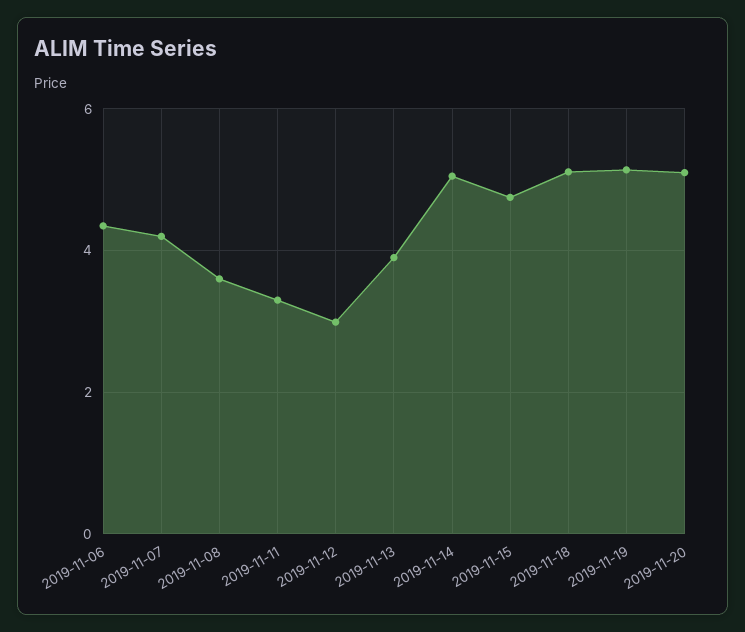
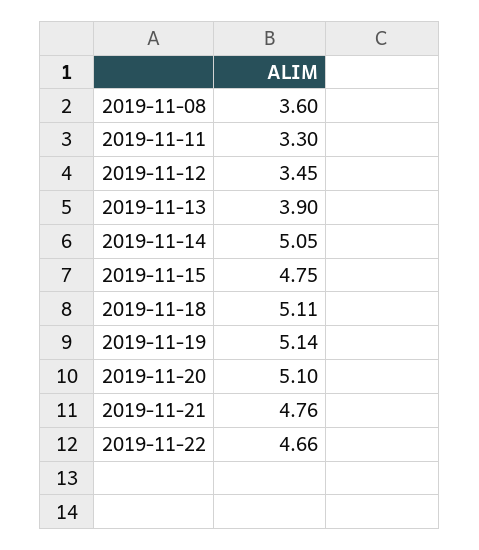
2019-11-06: 4.4 -> none
2019-11-07: 4.2 -> none
2019-11-12: 3 -> 3.45
2019-11-21: none -> 4.76
2019-11-22: none -> 4.66

